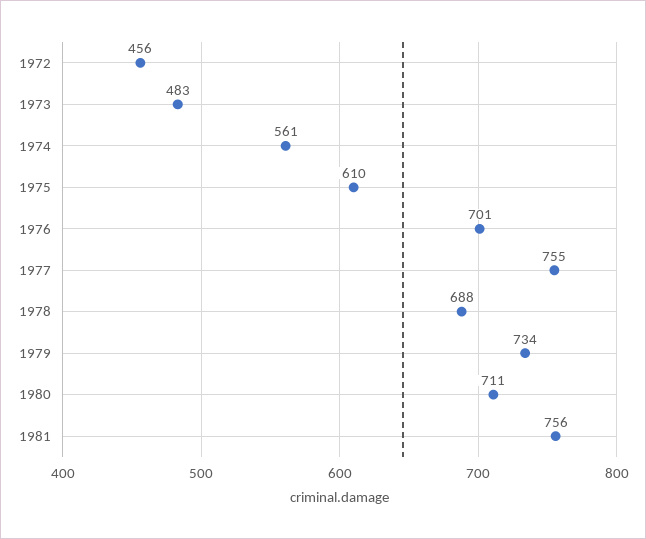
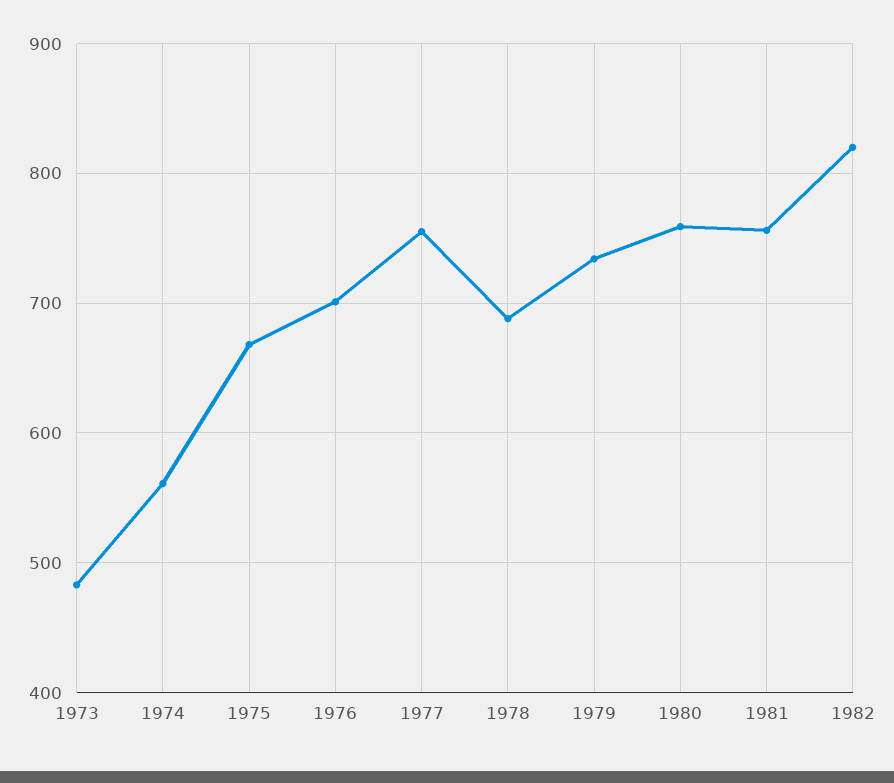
1972: 456 -> none
1975: 610 -> 670
1980: 711 -> 760
1982: none -> 820

